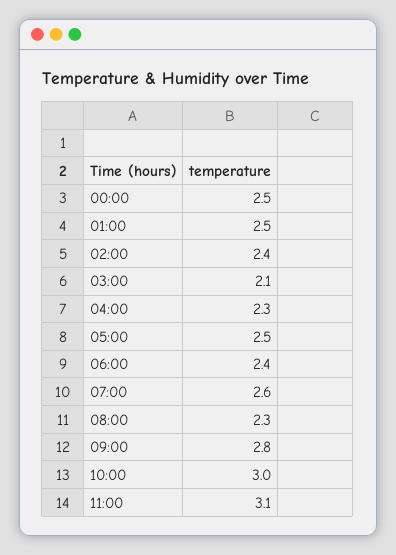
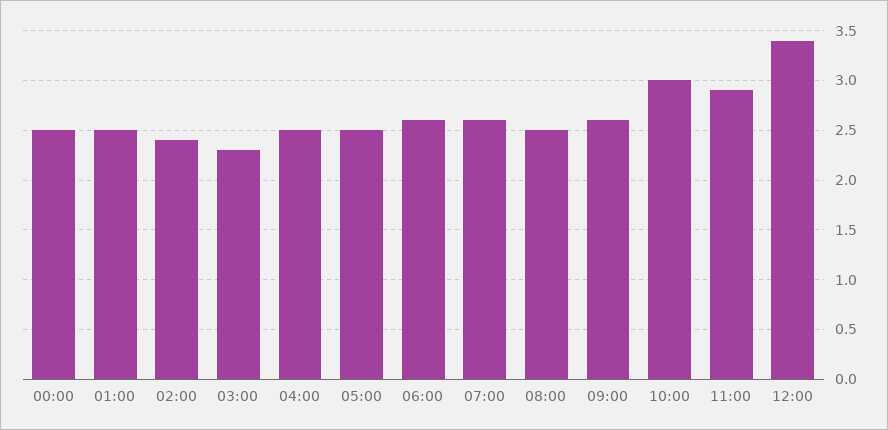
03:00: 2.1 -> 2.3
04:00: 2.3 -> 2.5
06:00: 2.4 -> 2.6
08:00: 2.3 -> 2.5
09:00: 2.8 -> 2.6
11:00: 3.1 -> 2.9
12:00: none -> 3.4

